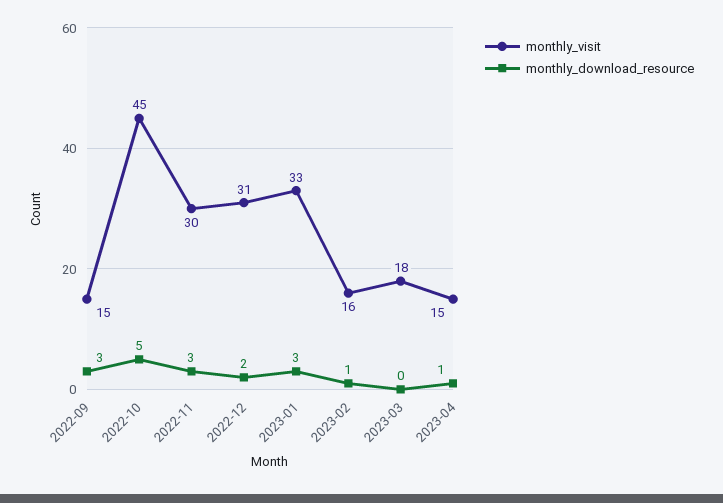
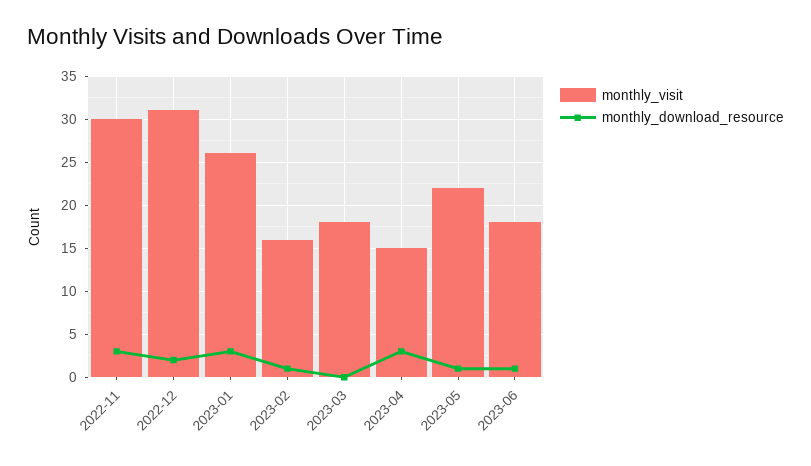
monthly_visit, 2022-09: 15 -> none
monthly_download_resource, 2022-09: 3 -> none
monthly_visit, 2022-10: 45 -> none
monthly_download_resource, 2022-10: 5 -> none
monthly_visit, 2023-01: 33 -> 26
monthly_download_resource, 2023-04: 1 -> 3
monthly_visit, 2023-05: none -> 22
monthly_download_resource, 2023-05: none -> 1
monthly_visit, 2023-06: none -> 18
monthly_download_resource, 2023-06: none -> 1

